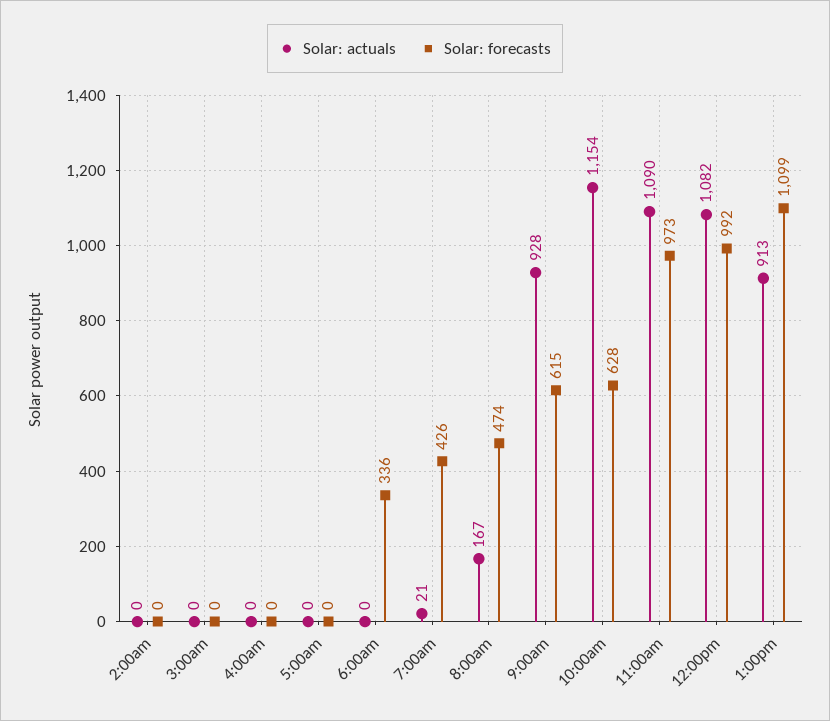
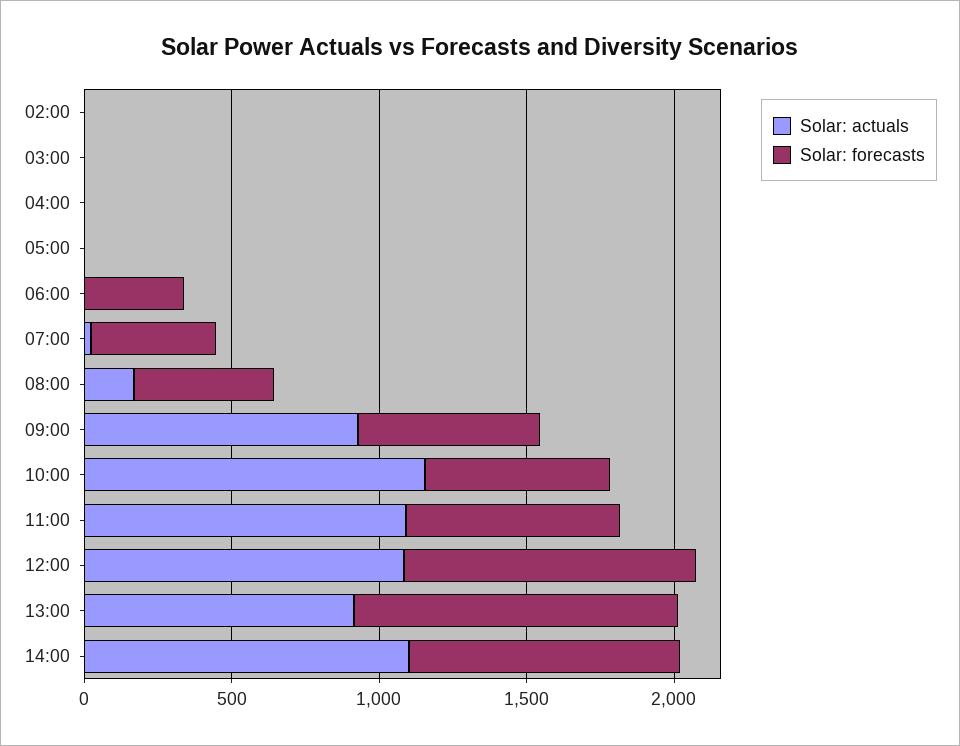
Solar: forecasts, 11:00am: 973 -> 700
Solar: actuals, 14:00: none -> 1100
Solar: forecasts, 14:00: none -> 900

